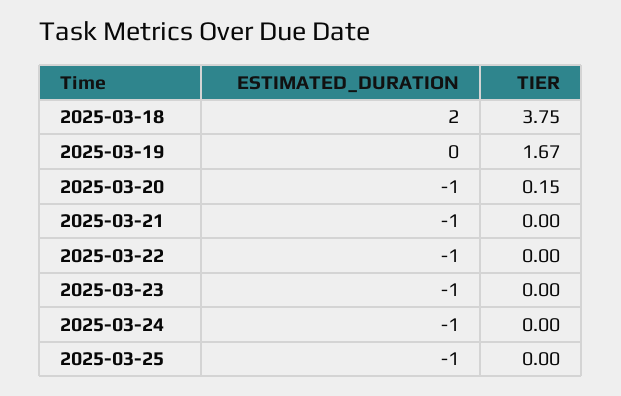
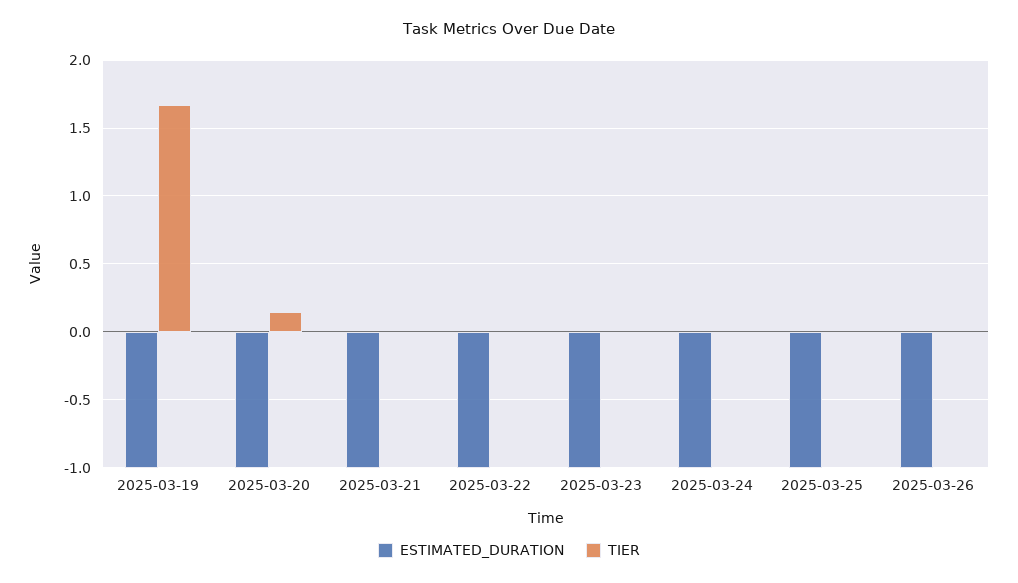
ESTIMATED_DURATION, 2025-03-18: 2 -> none
TIER, 2025-03-18: 3.75 -> none
ESTIMATED_DURATION, 2025-03-19: 0 -> -1
ESTIMATED_DURATION, 2025-03-26: none -> -1
TIER, 2025-03-26: none -> 0

